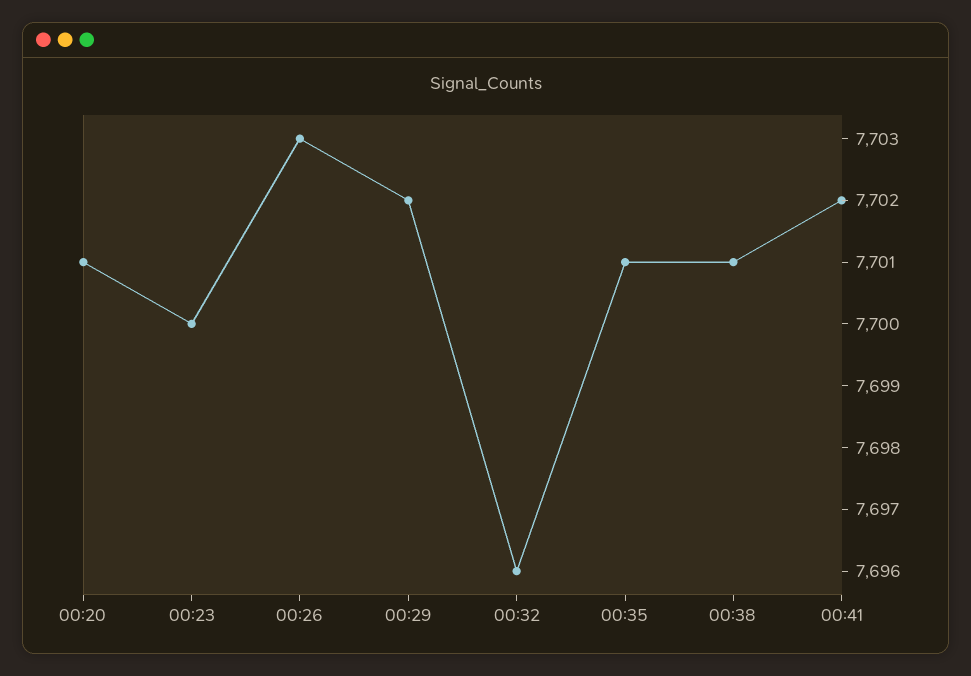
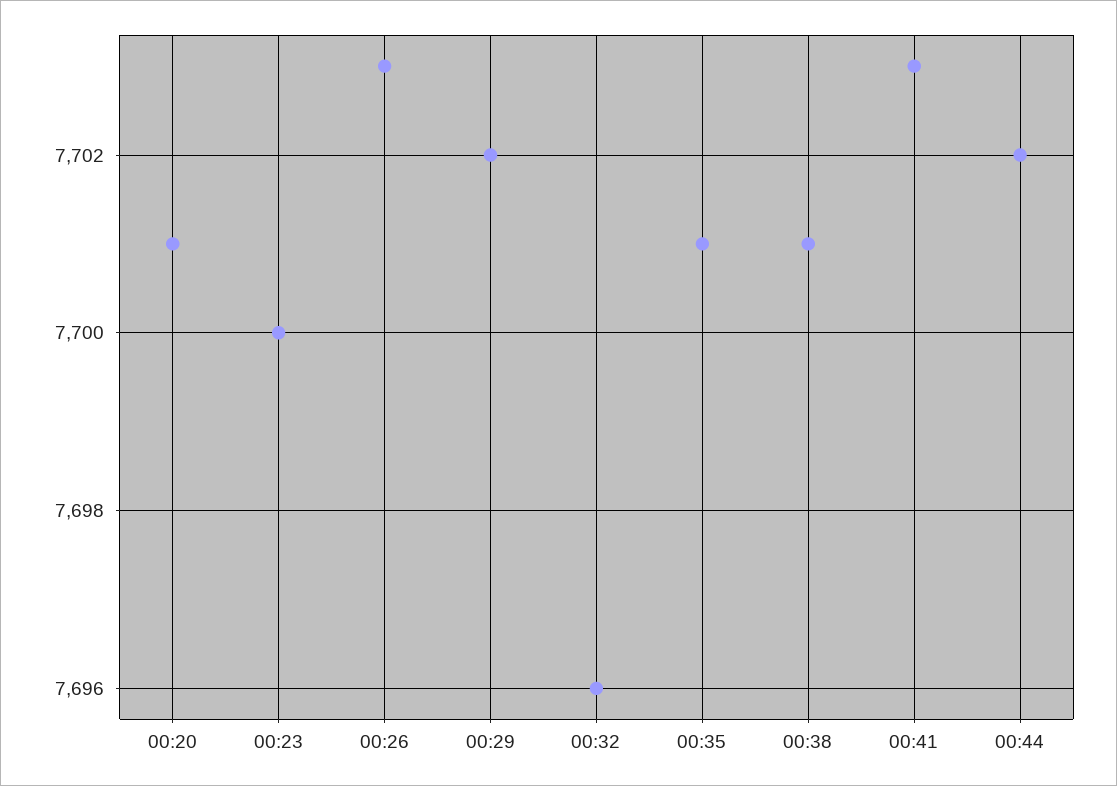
00:41: 7702 -> 7703
00:44: none -> 7702

